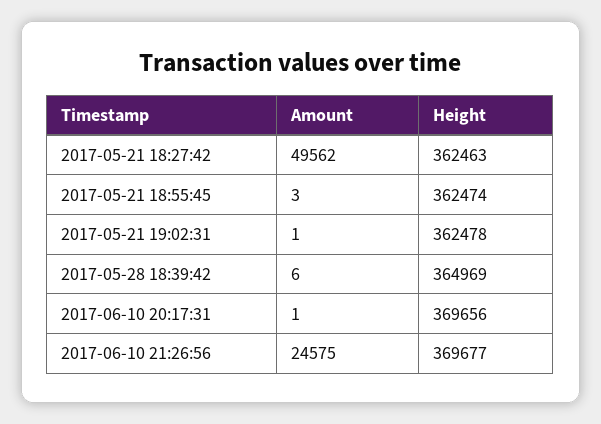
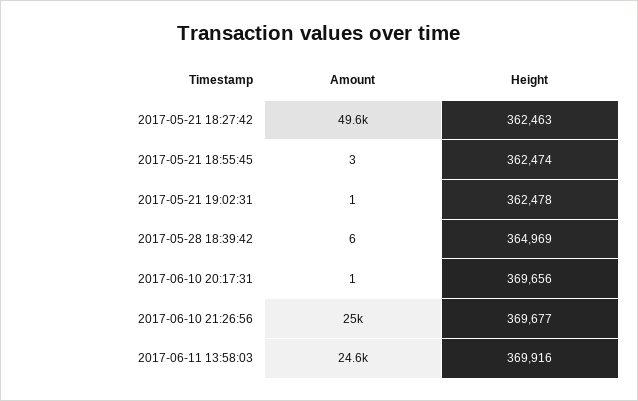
Amount, 2017-06-10 21:26:56: 24575 -> 25000
Amount, 2017-06-11 13:58:03: none -> 24600
Height, 2017-06-11 13:58:03: none -> 369916

